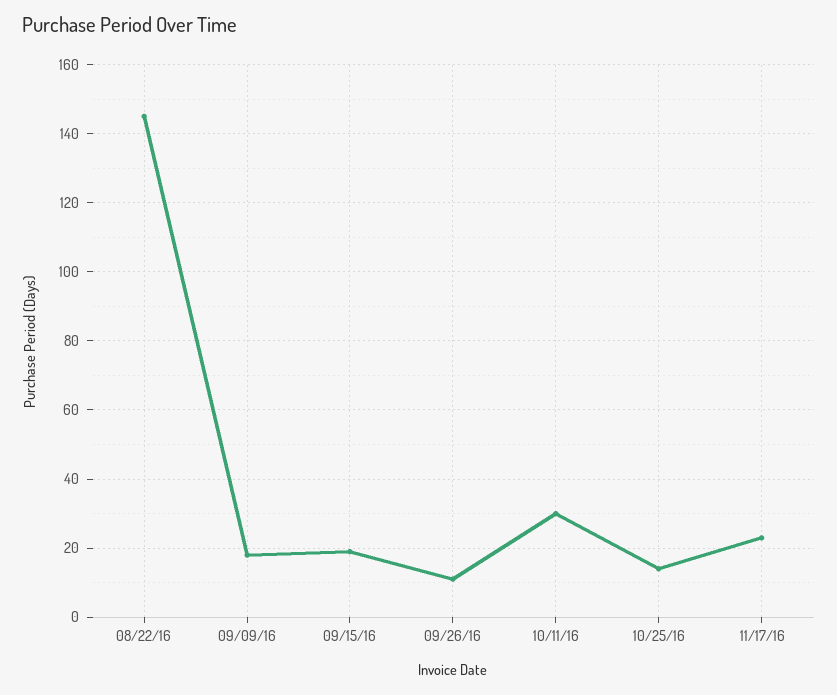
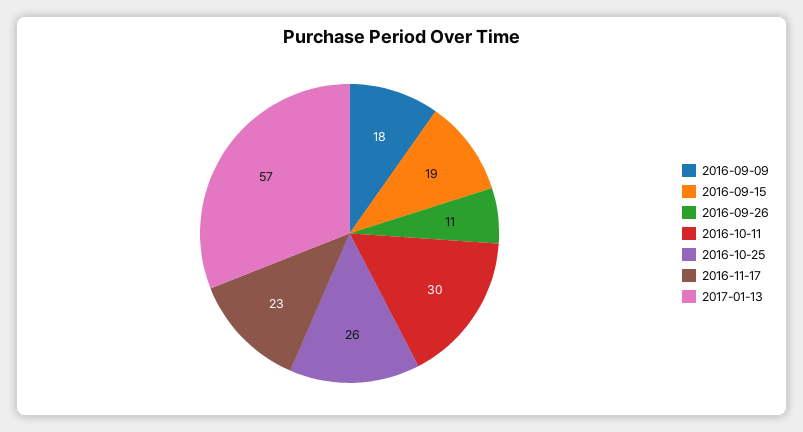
08/22/16: 145 -> none
10/25/16: 15 -> 26
2017-01-13: none -> 57

